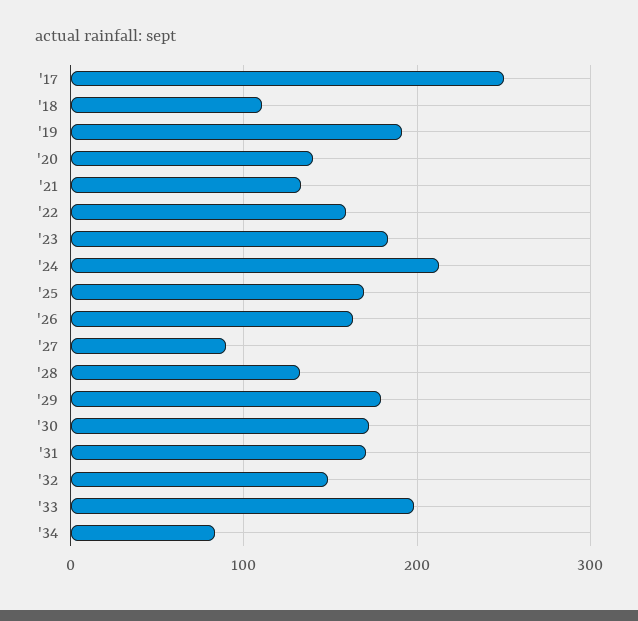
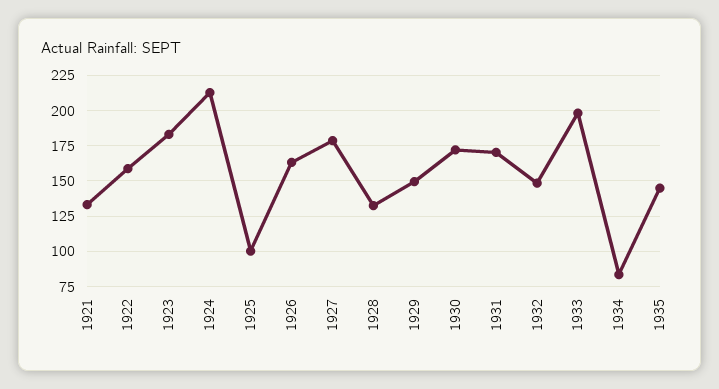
'17: 250 -> none
'18: 110 -> none
'19: 190 -> none
'20: 140 -> none
'25: 170 -> 100
'27: 90 -> 180
'29: 180 -> 150
1935: none -> 145

